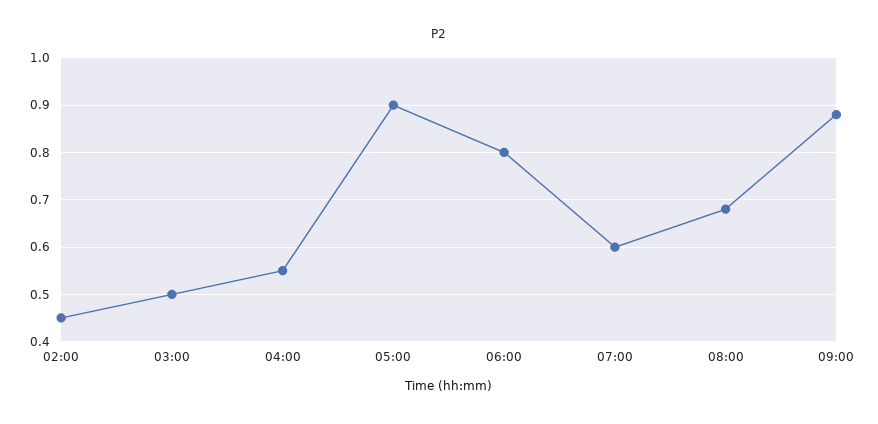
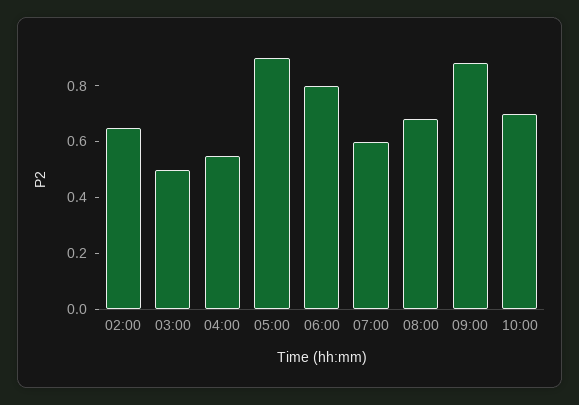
02:00: 0.45 -> 0.65
10:00: none -> 0.7

